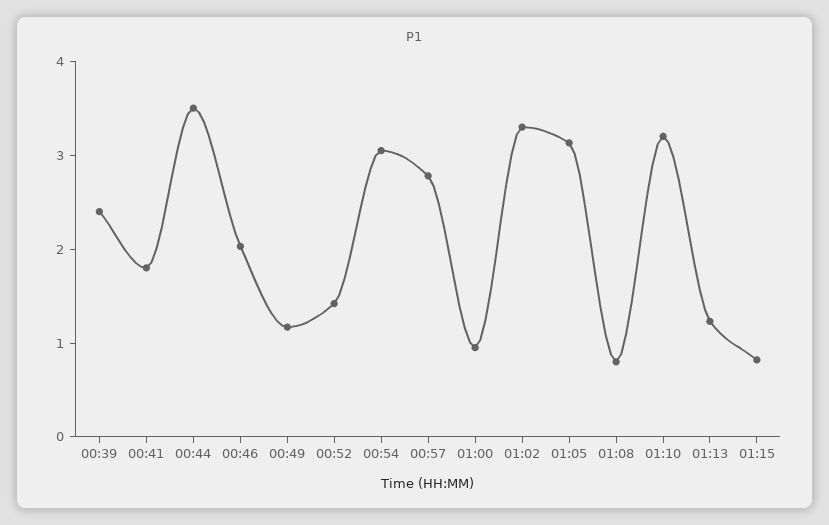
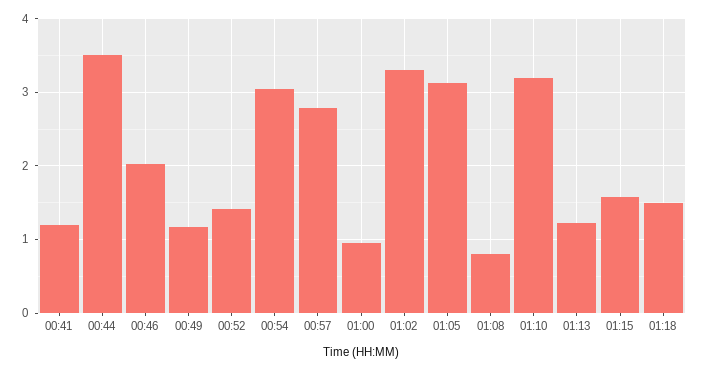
00:39: 2.4 -> none
00:41: 1.8 -> 1.2
01:15: 0.8 -> 1.6
01:18: none -> 1.5

